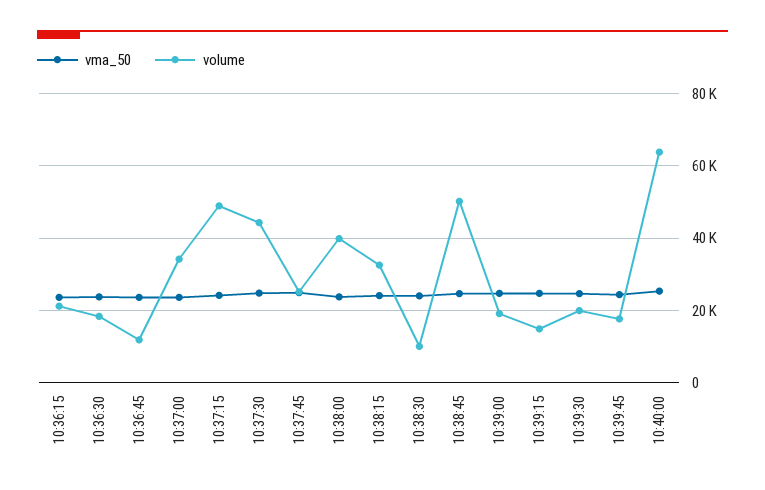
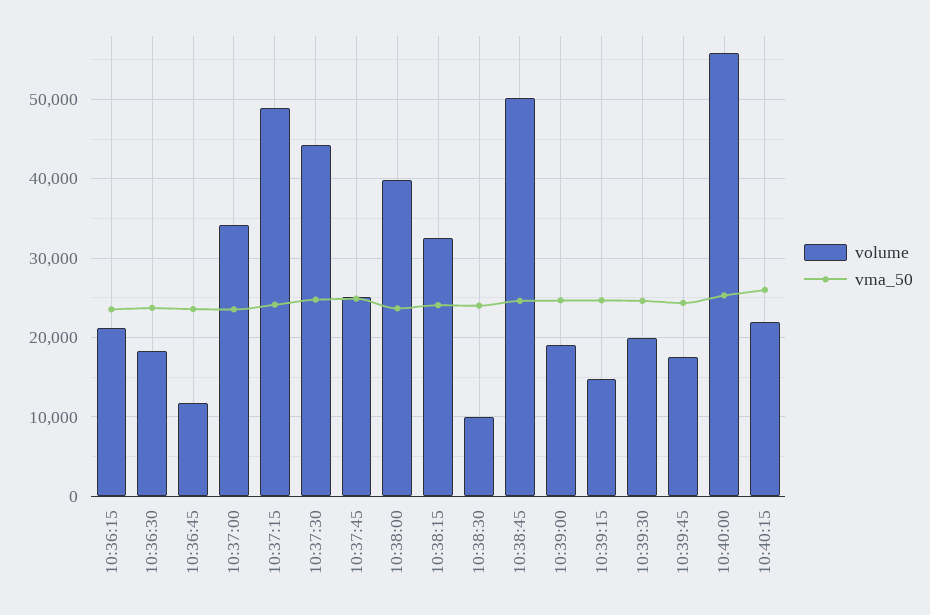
volume, 10:40:00: 64000 -> 56000
volume, 10:40:15: none -> 22000
vma_50, 10:40:15: none -> 26000

